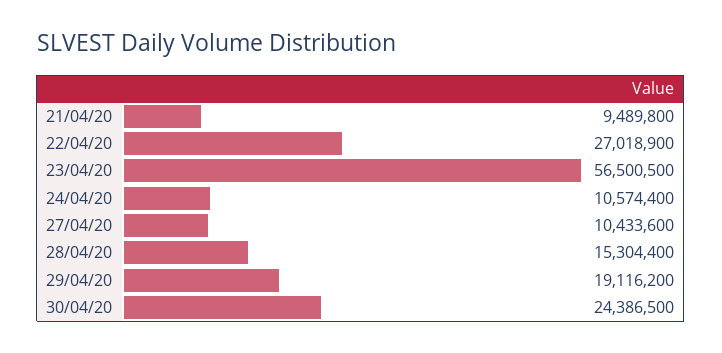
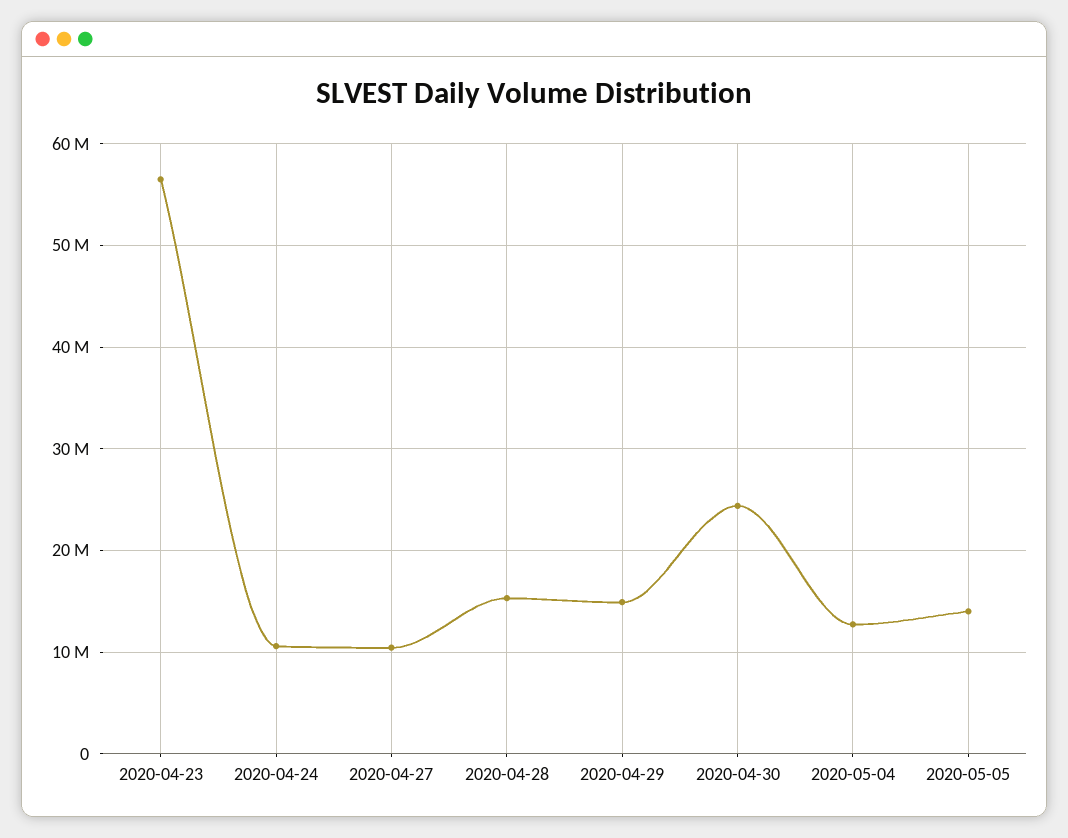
21/04/20: 9489800 -> none
22/04/20: 27018900 -> none
29/04/20: 19116200 -> 15000000
2020-05-04: none -> 13000000
2020-05-05: none -> 14000000

